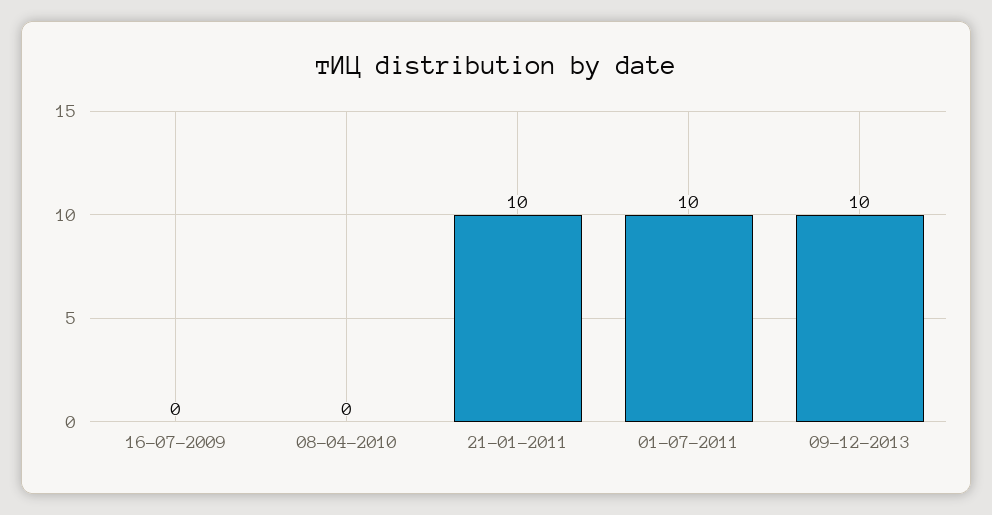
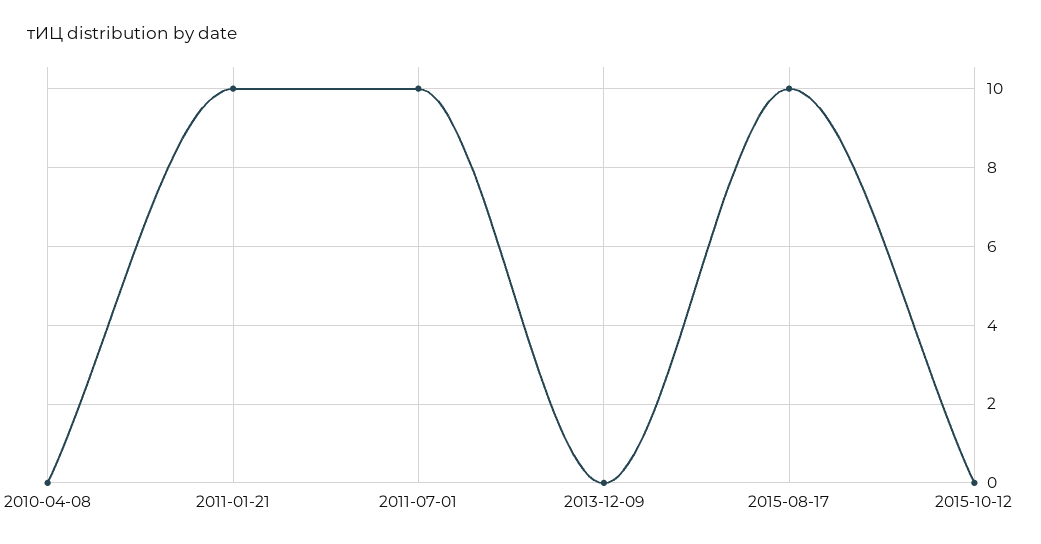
16-07-2009: 0 -> none
09-12-2013: 10 -> 0
2015-08-17: none -> 10
2015-10-12: none -> 0

